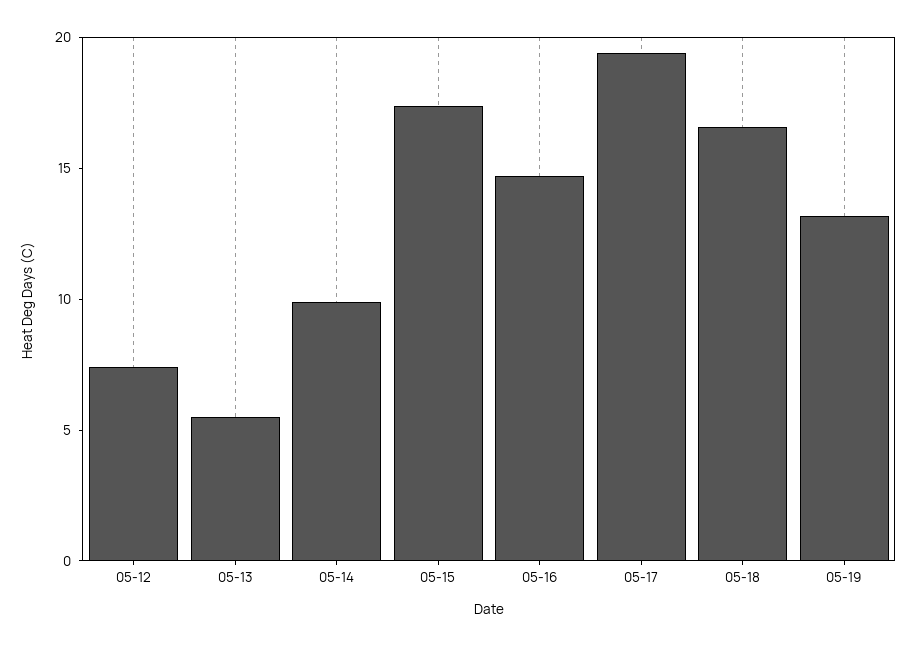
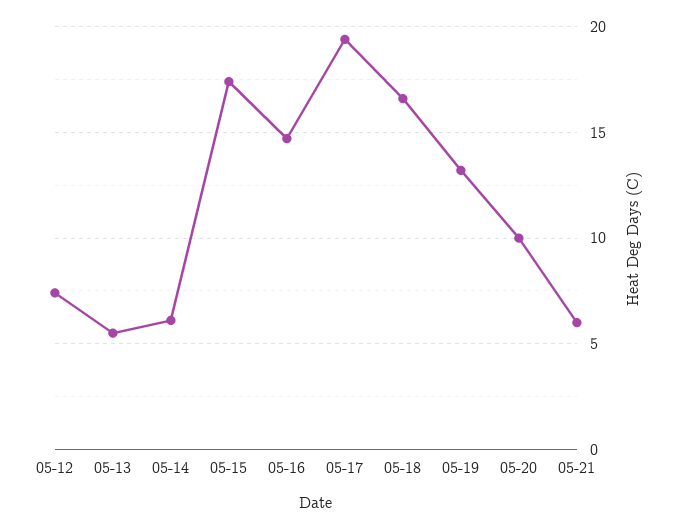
05-14: 10 -> 6
05-20: none -> 10
05-21: none -> 6

